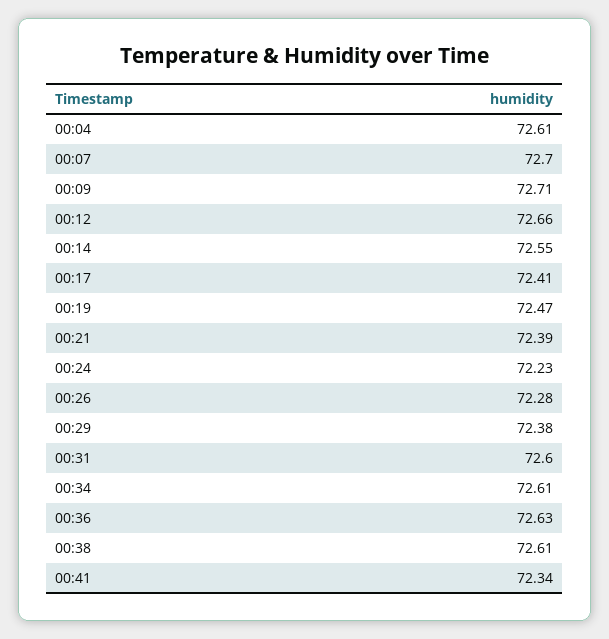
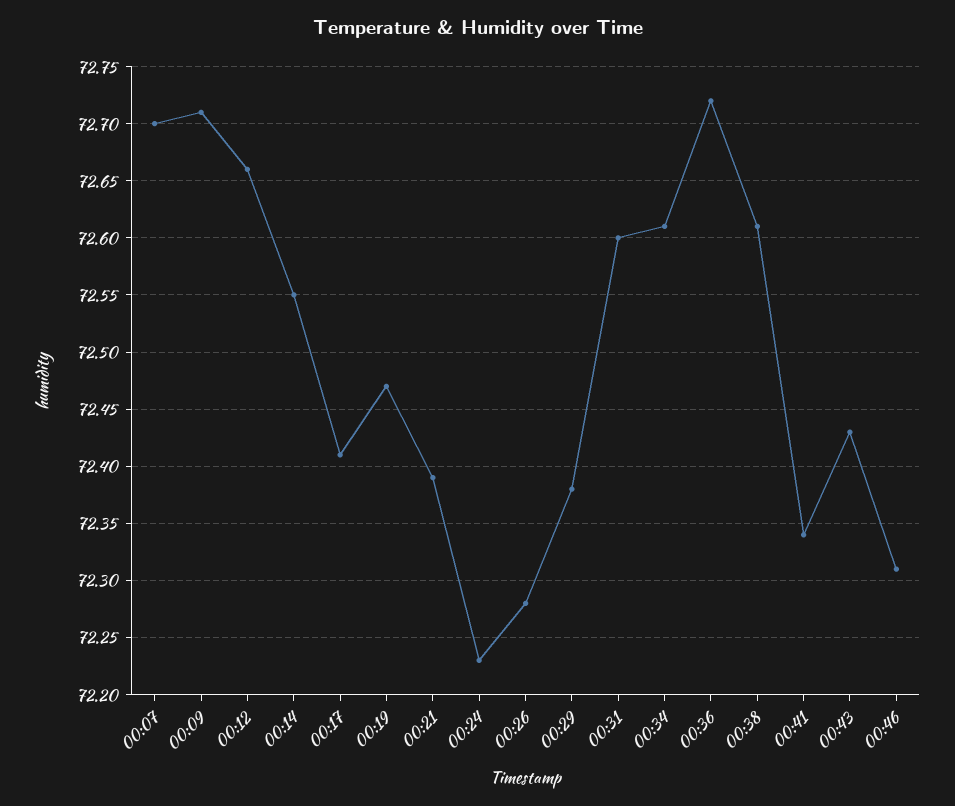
00:04: 72.61 -> none
00:36: 72.63 -> 72.72
00:43: none -> 72.43
00:46: none -> 72.31

